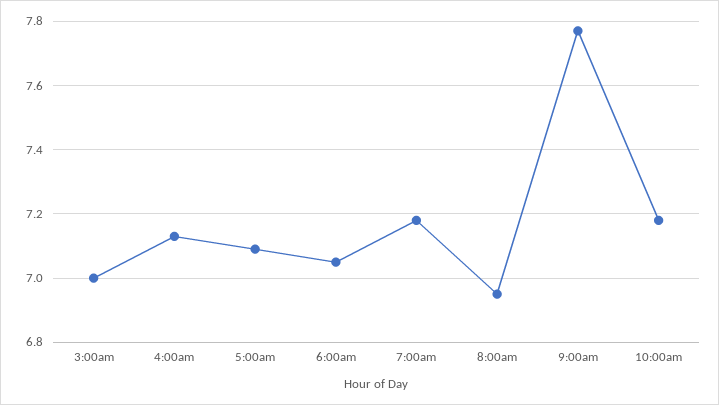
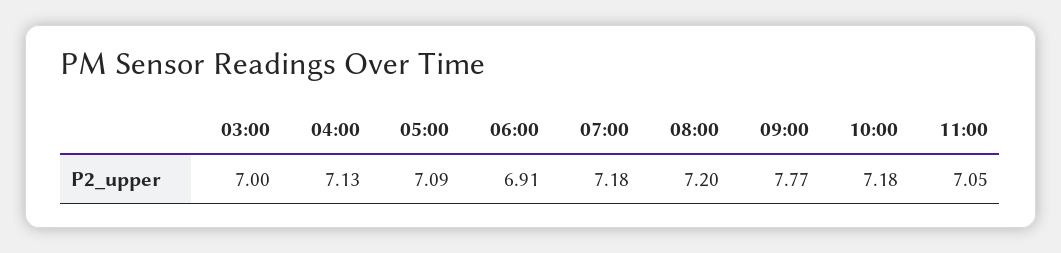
6:00am: 7.05 -> 6.91
8:00am: 6.95 -> 7.2
11:00: none -> 7.05

